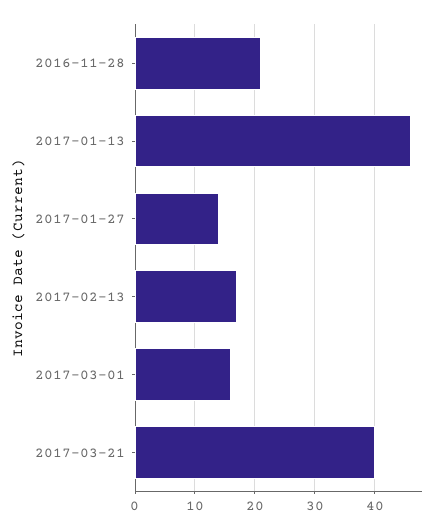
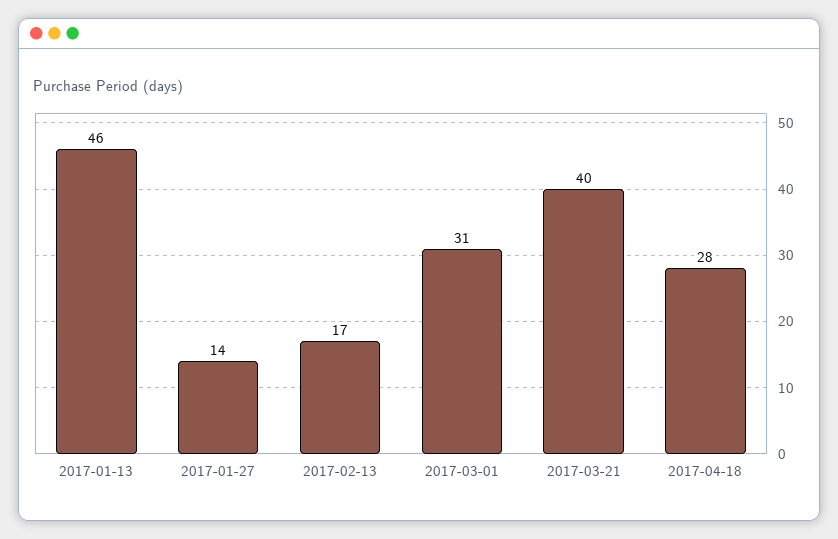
2016-11-28: 20 -> none
2017-03-01: 15 -> 31
2017-04-18: none -> 28

